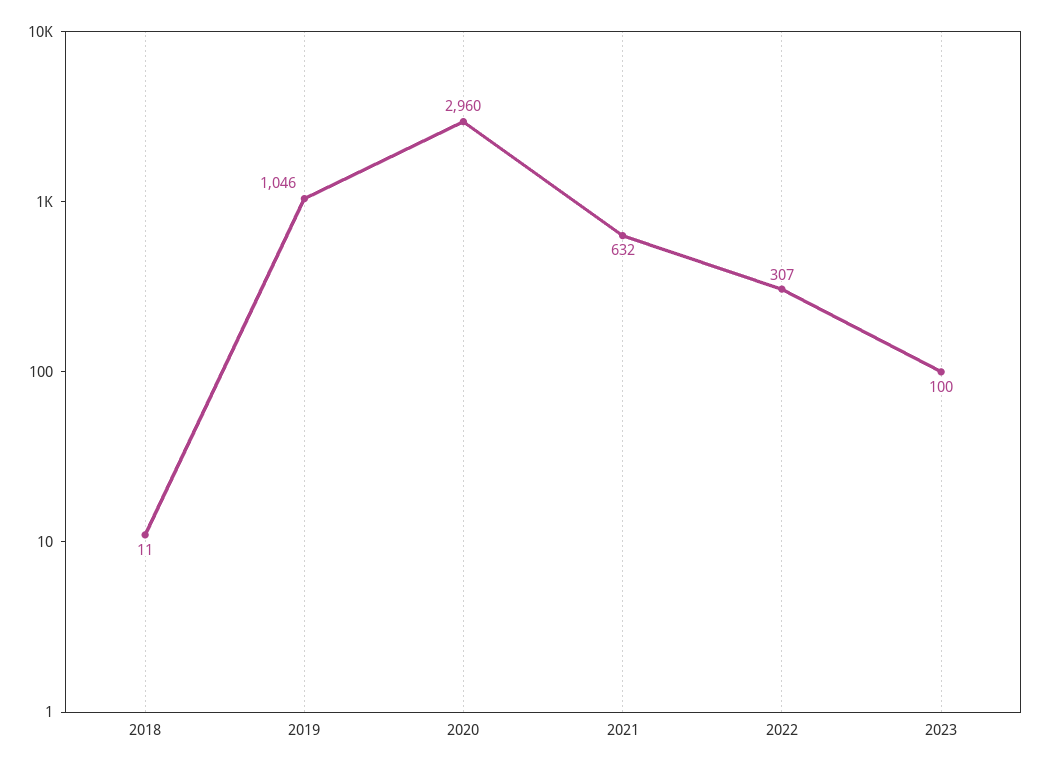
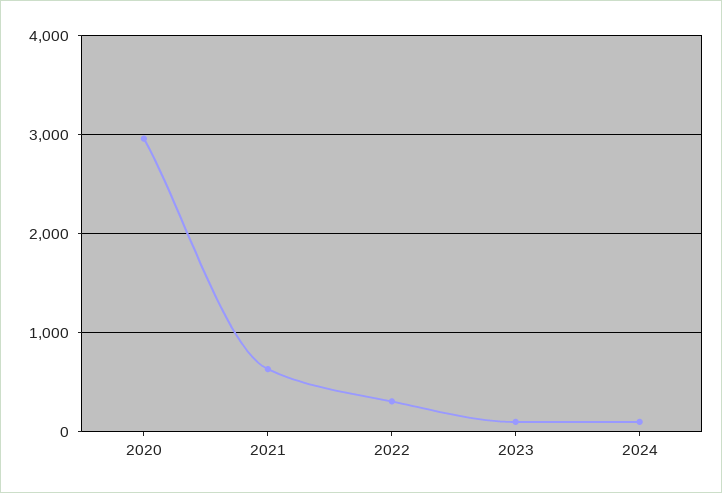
2018: 11 -> none
2019: 1046 -> none
2024: none -> 100

